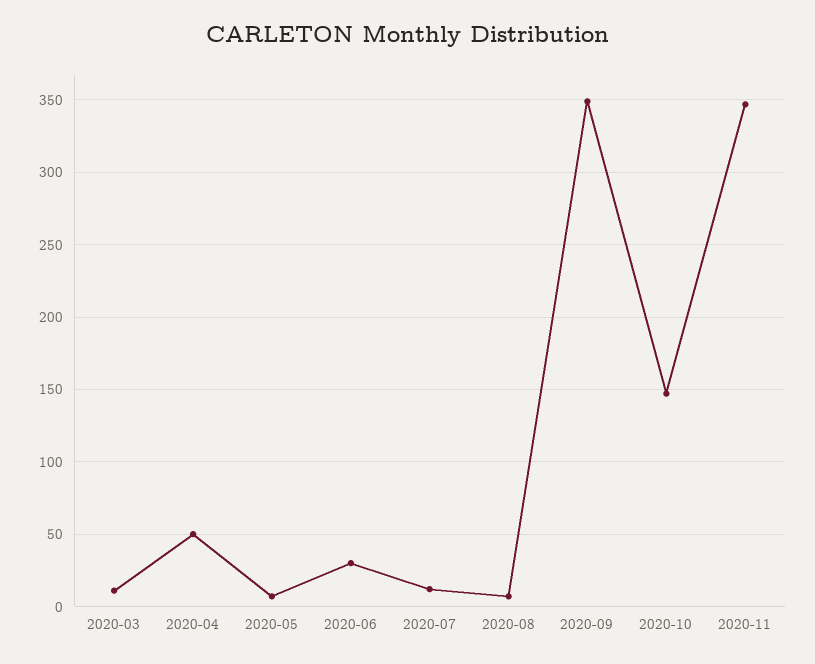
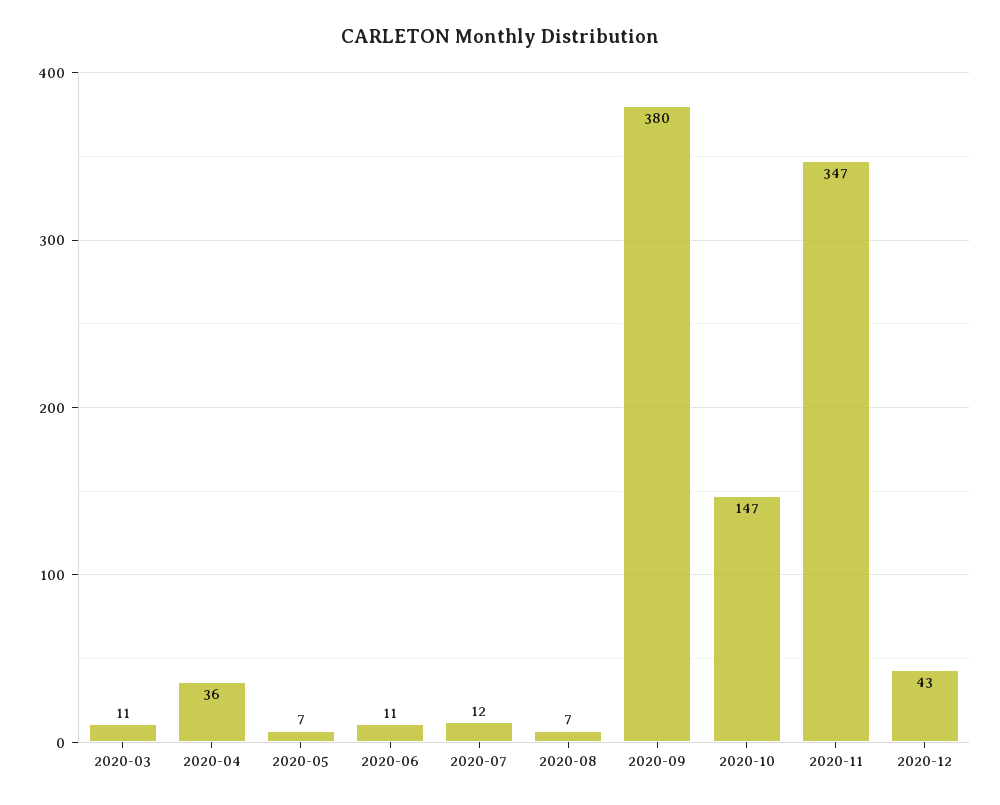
2020-04: 50 -> 36
2020-06: 30 -> 11
2020-09: 350 -> 380
2020-12: none -> 43

